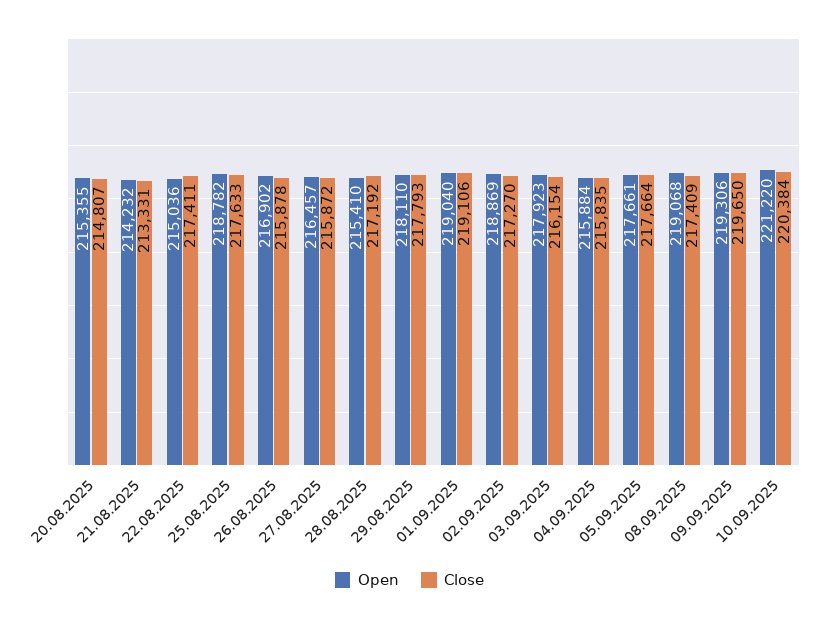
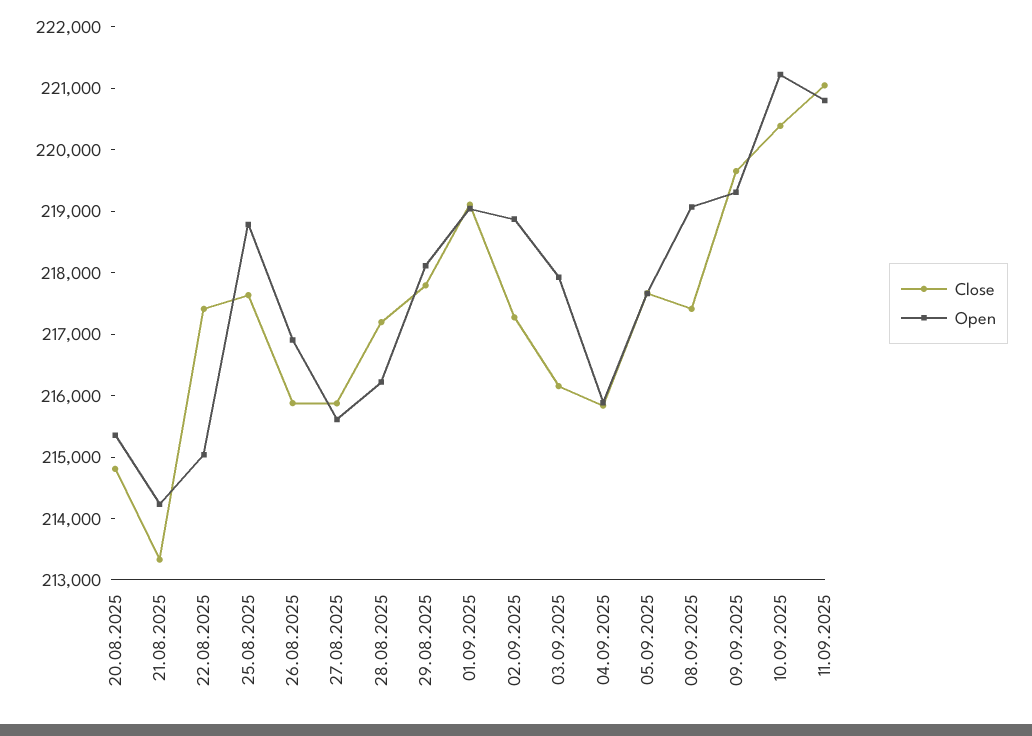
Open, 27.08.2025: 216457 -> 215600
Open, 28.08.2025: 215410 -> 216200
Close, 11.09.2025: none -> 221000
Open, 11.09.2025: none -> 220800

